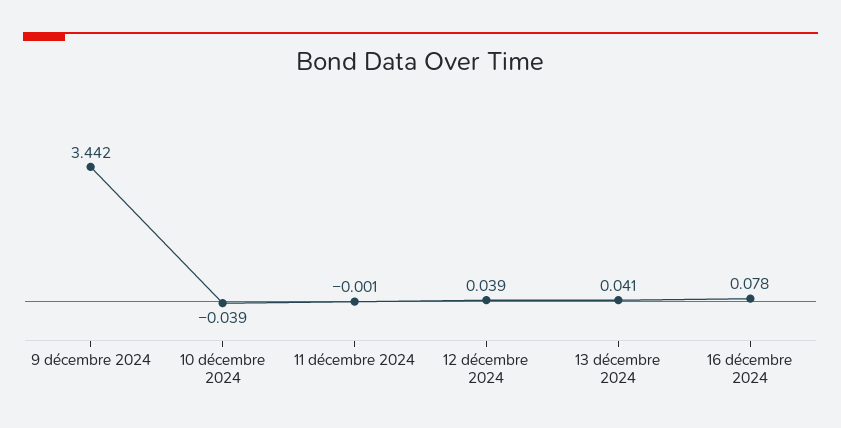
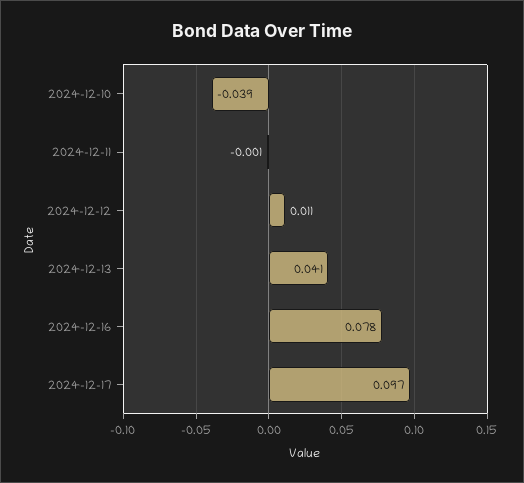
9 décembre 2024: 3.442 -> none
12 décembre 2024: 0.039 -> 0.011
2024-12-17: none -> 0.097

